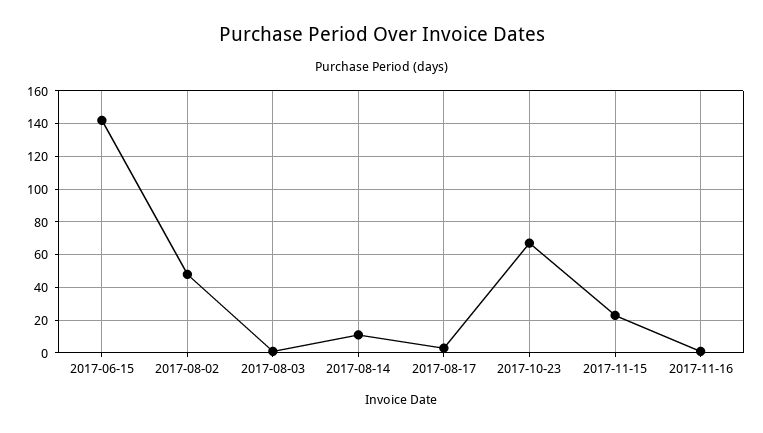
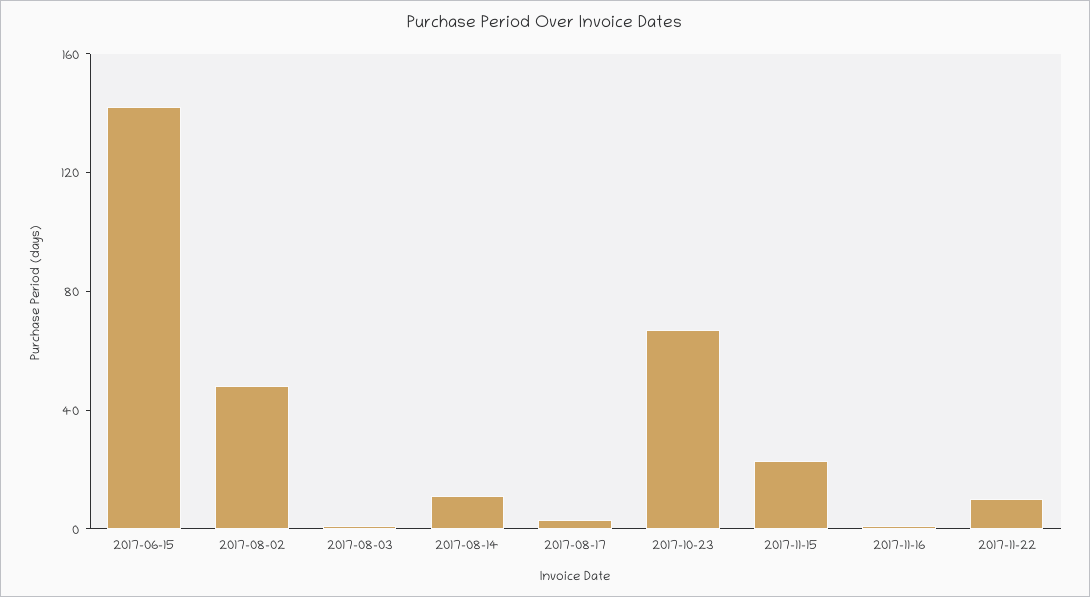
2017-11-22: none -> 10

